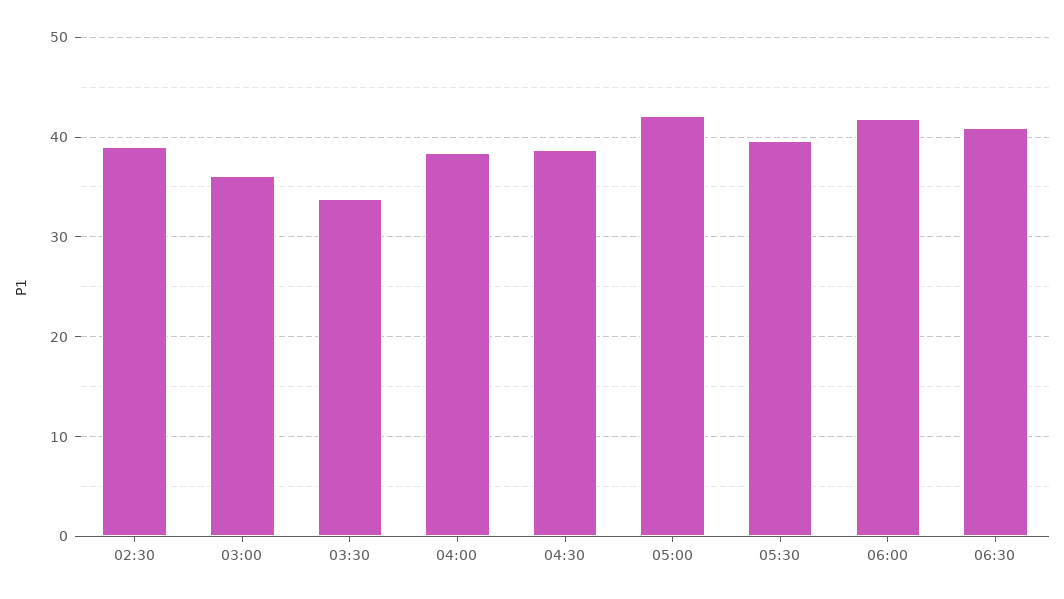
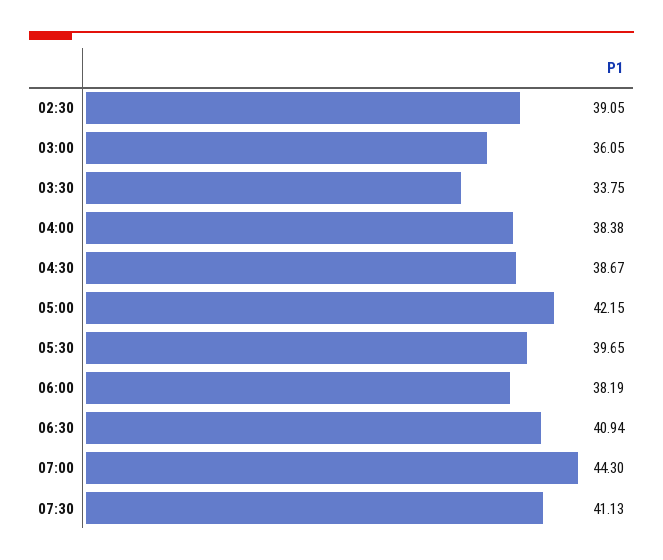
06:00: 42 -> 38.19
07:00: none -> 44.3
07:30: none -> 41.13

